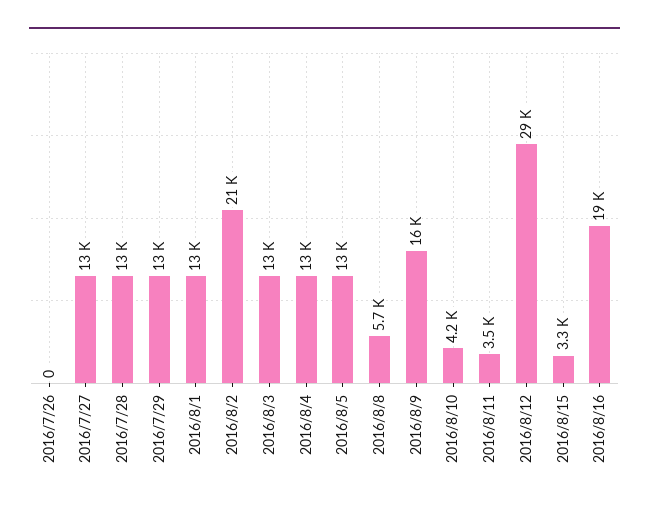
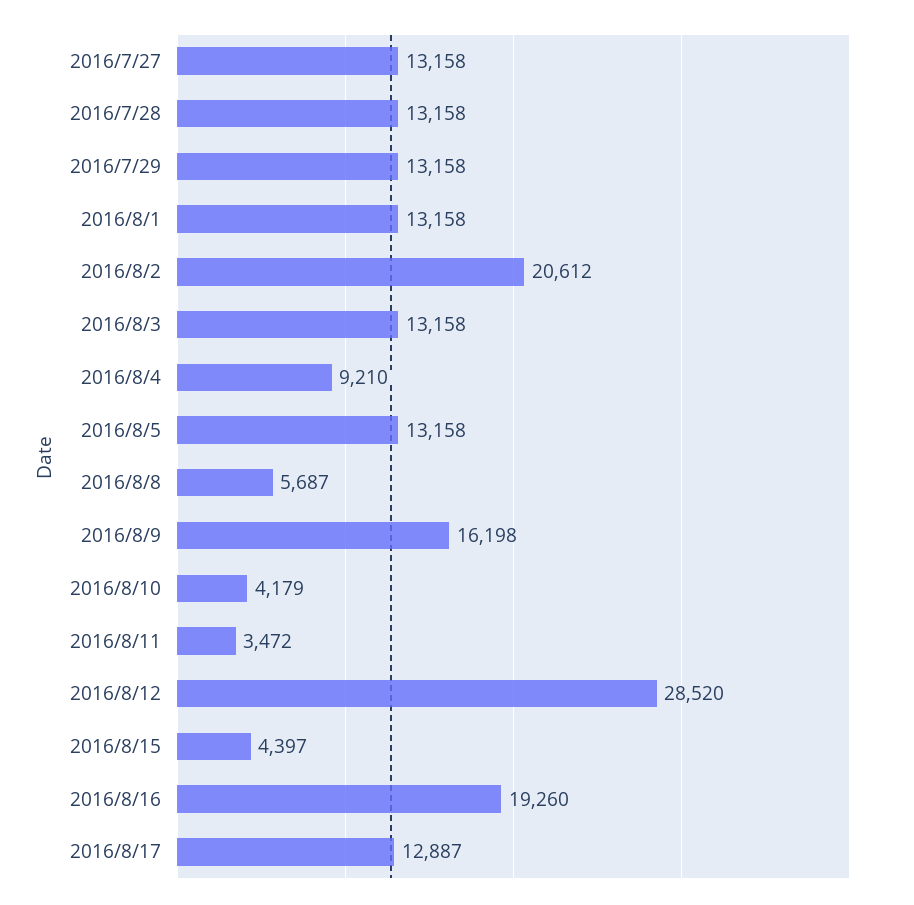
2016/7/26: 0 -> none
2016/8/4: 13000 -> 9210
2016/8/15: 3300 -> 4397
2016/8/17: none -> 12887

